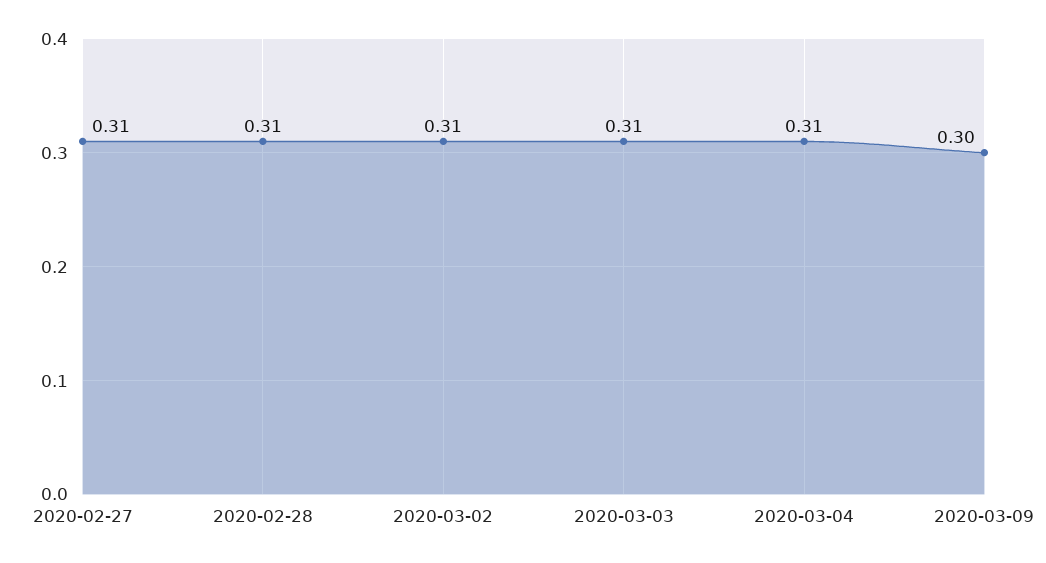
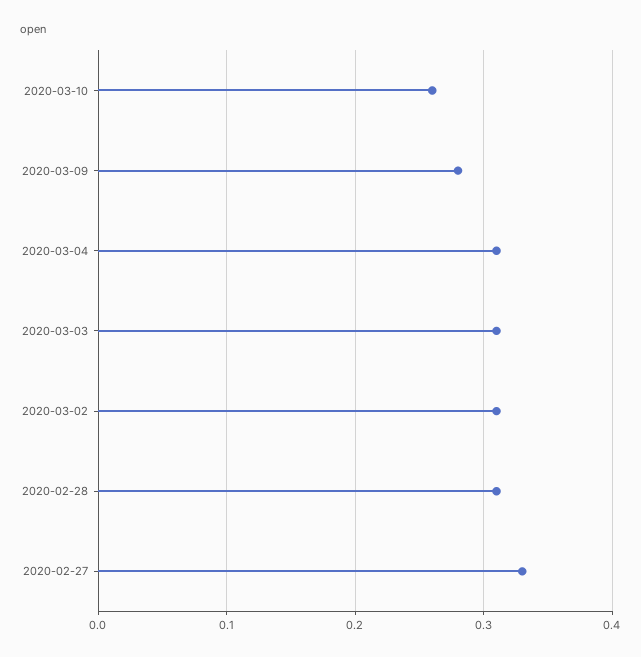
2020-02-27: 0.31 -> 0.33
2020-03-09: 0.3 -> 0.28
2020-03-10: none -> 0.26

